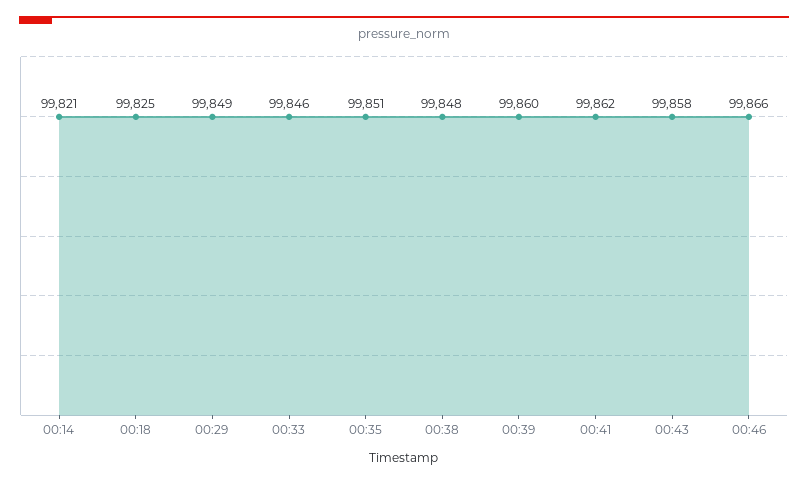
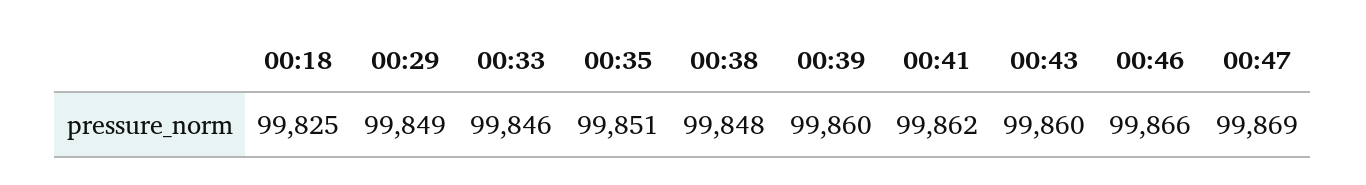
00:14: 99821 -> none
00:43: 99858 -> 99860
00:47: none -> 99869

